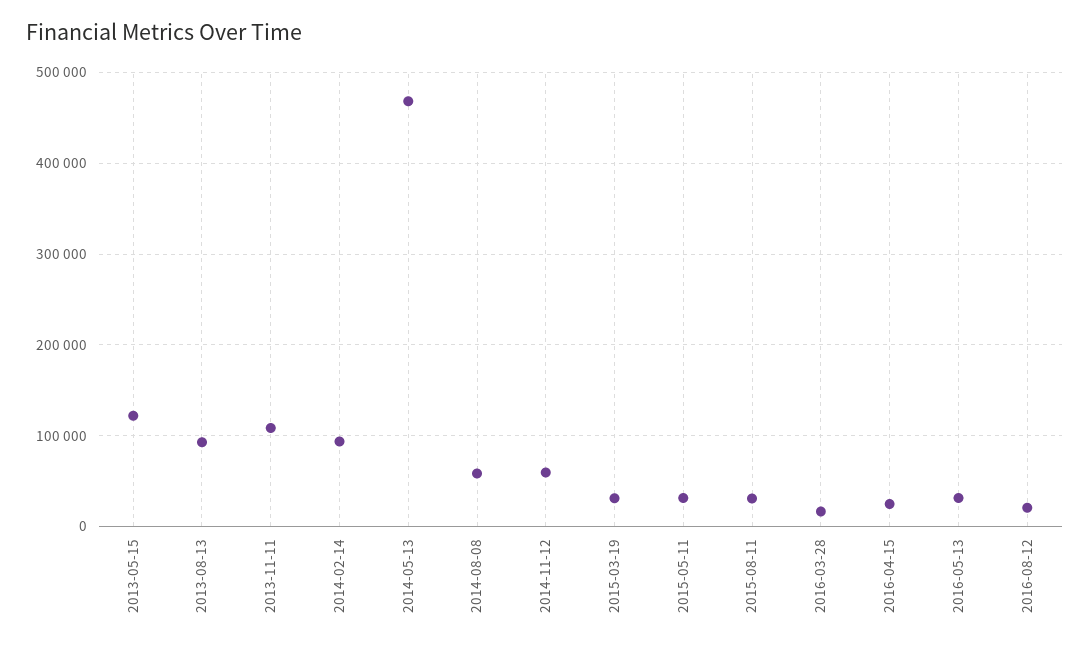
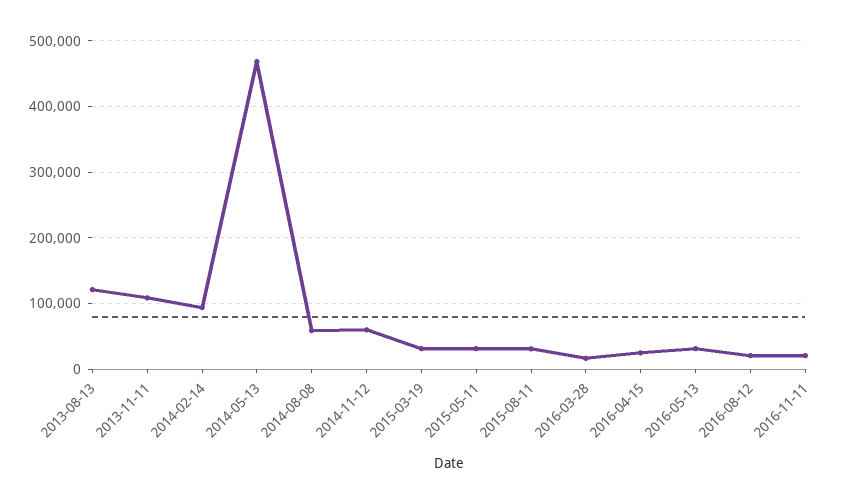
2013-05-15: 120000 -> none
2013-08-13: 90000 -> 120000
2016-11-11: none -> 20000

